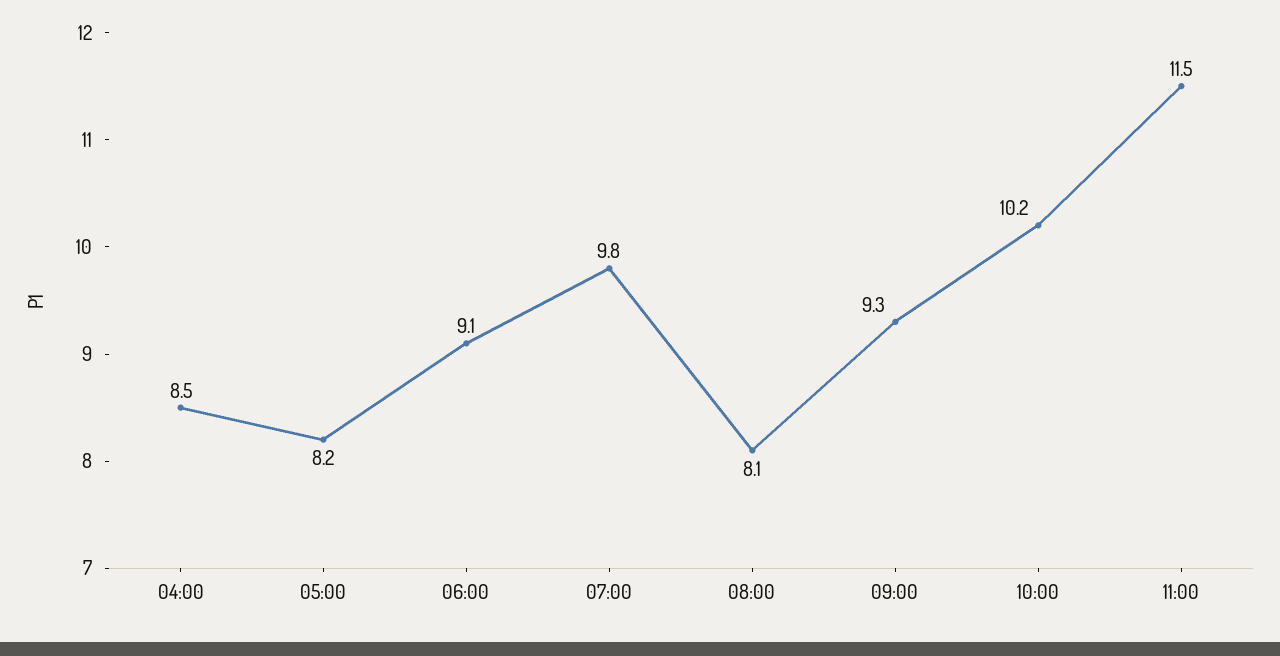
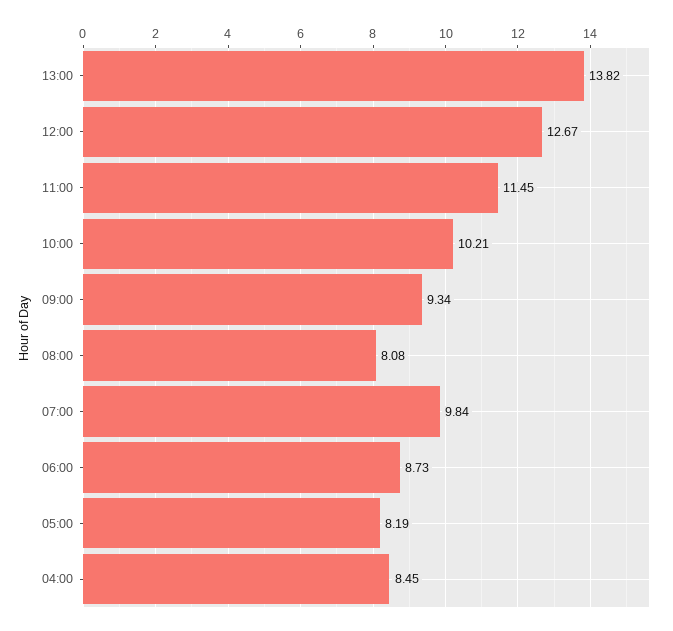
06:00: 9.1 -> 8.73
13:00: none -> 13.82
12:00: none -> 12.67

